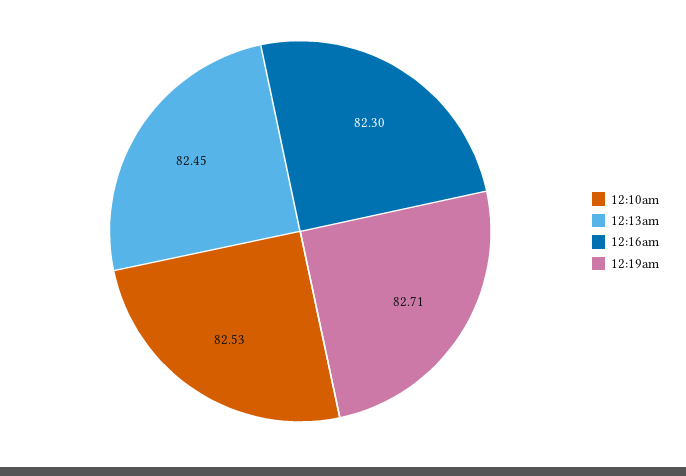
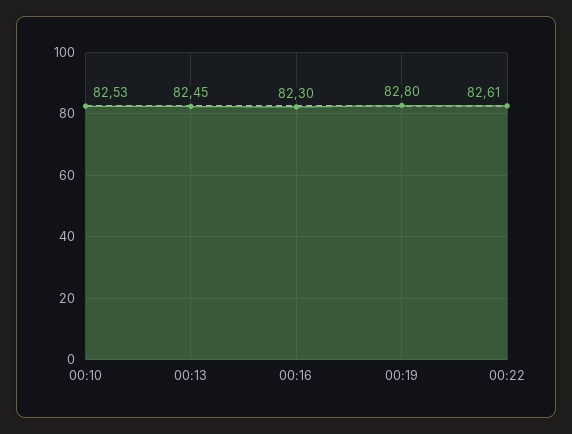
12:19am: 82.71 -> 82.8
00:22: none -> 82.61

